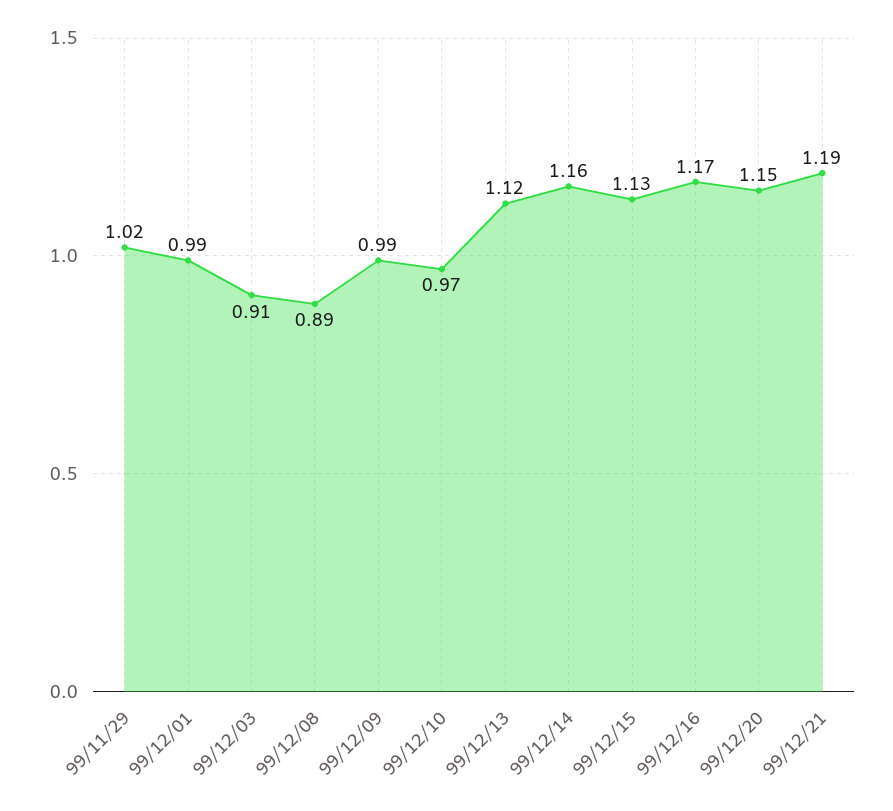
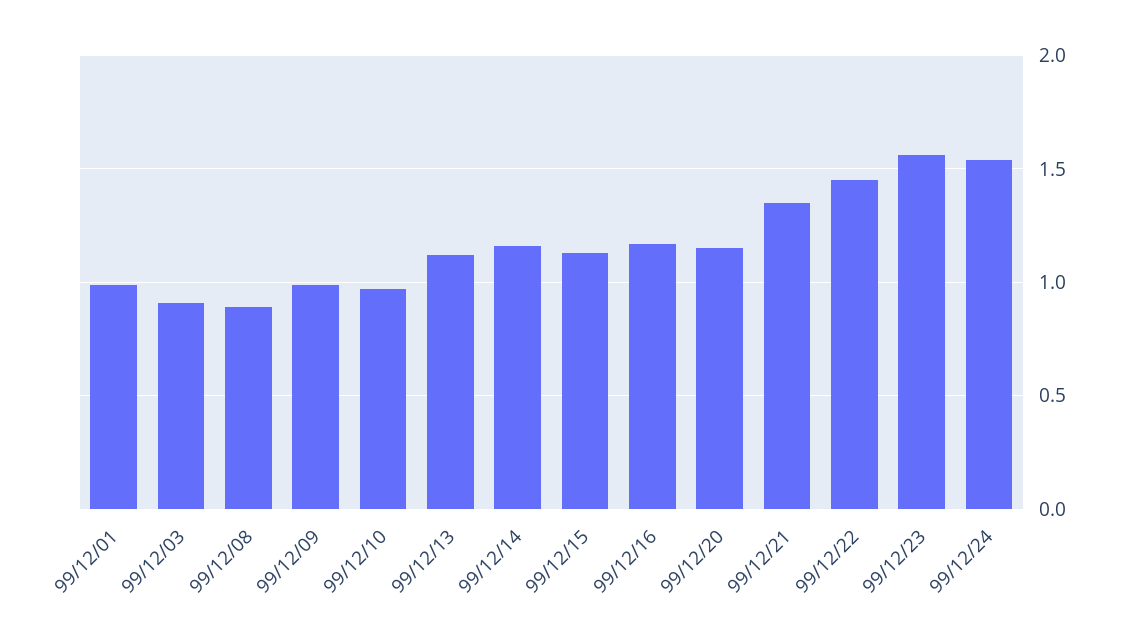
99/11/29: 1.02 -> none
99/12/21: 1.19 -> 1.35
99/12/22: none -> 1.45
99/12/23: none -> 1.55
99/12/24: none -> 1.55

